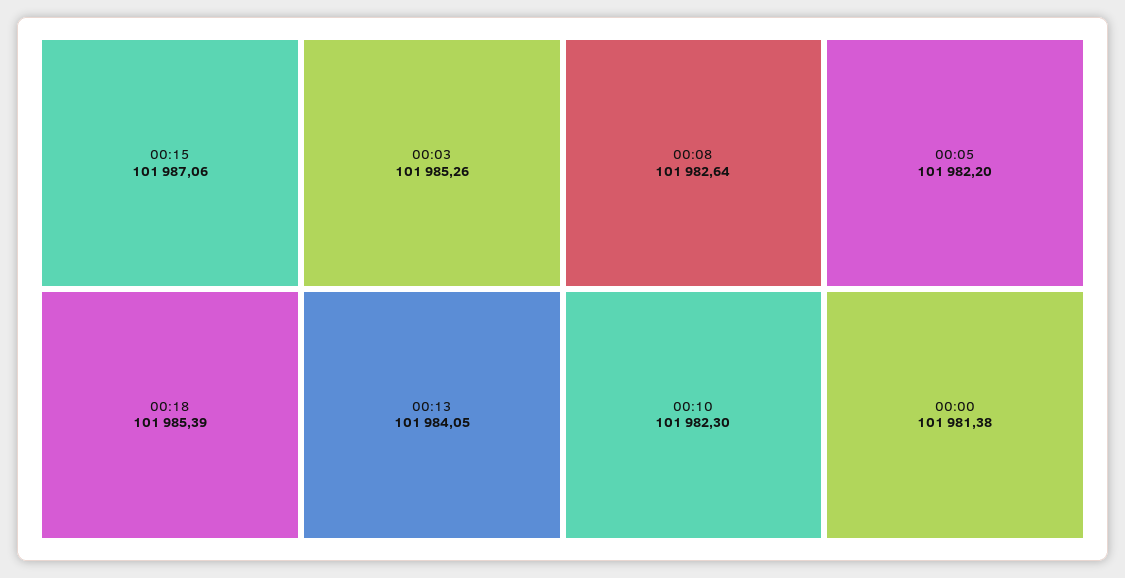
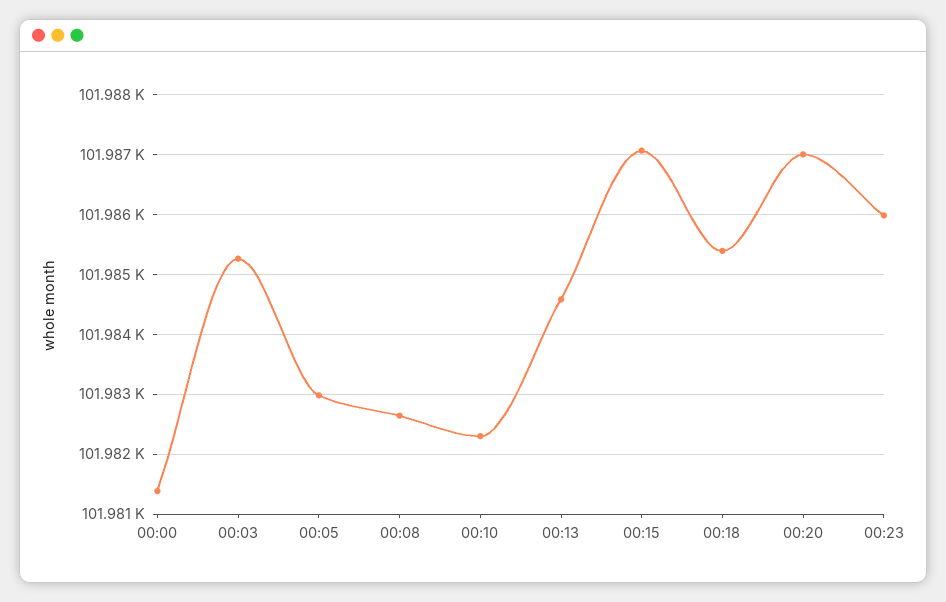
00:13: 101984.05 -> 101984.6
00:05: 101982.2 -> 101983
00:20: none -> 101987
00:23: none -> 101986

